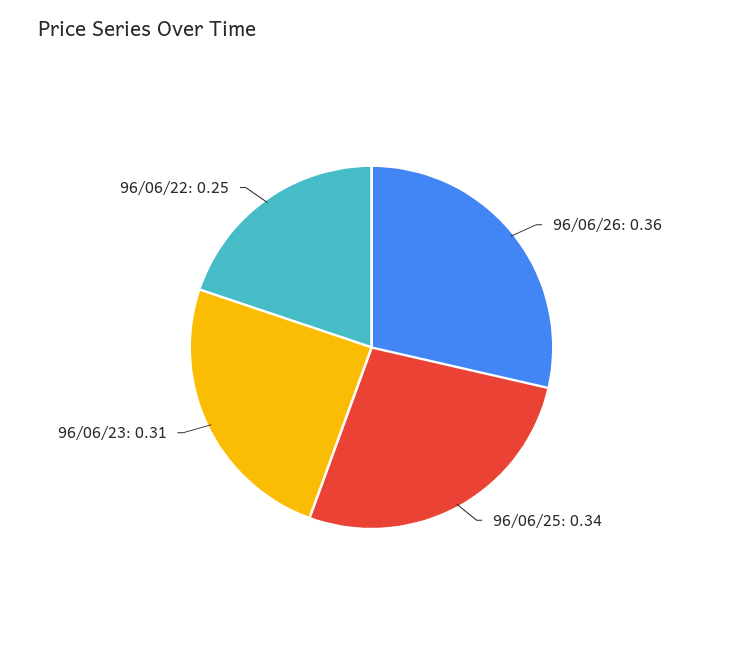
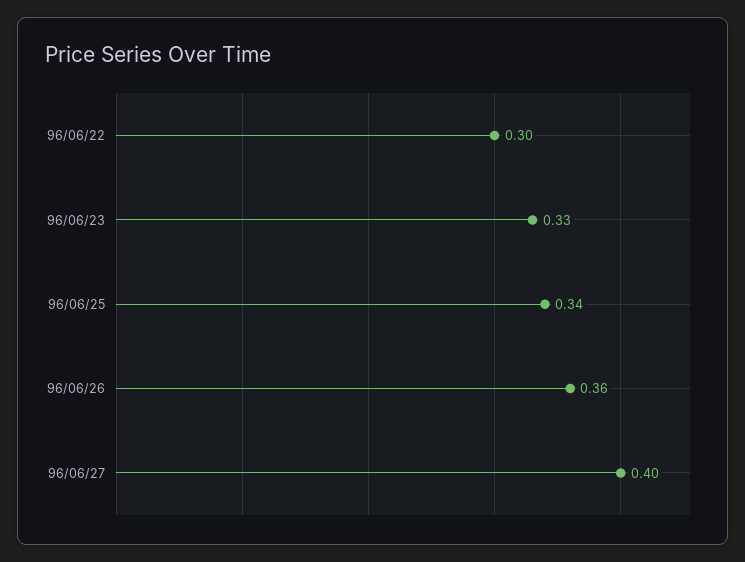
96/06/23: 0.31 -> 0.33
96/06/22: 0.25 -> 0.3
96/06/27: none -> 0.4

